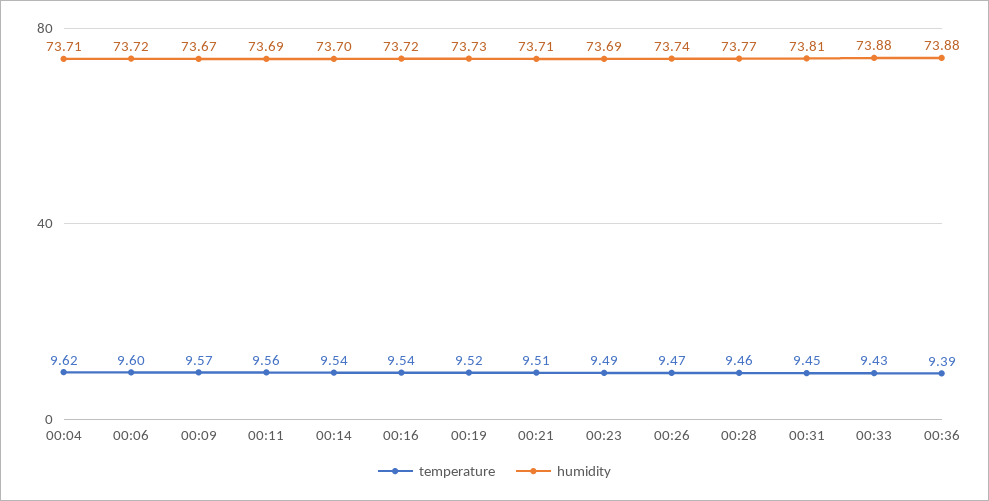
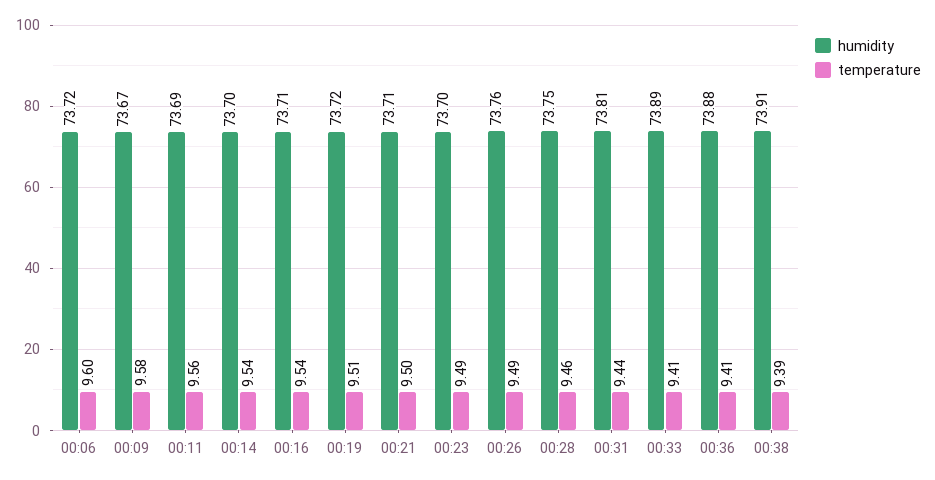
temperature, 00:04: 9.62 -> none
humidity, 00:04: 73.71 -> none
temperature, 00:09: 9.57 -> 9.58
humidity, 00:16: 73.72 -> 73.71
temperature, 00:19: 9.52 -> 9.51
humidity, 00:19: 73.73 -> 73.72
temperature, 00:21: 9.51 -> 9.5
humidity, 00:23: 73.69 -> 73.7
temperature, 00:26: 9.47 -> 9.49
humidity, 00:26: 73.74 -> 73.76
humidity, 00:28: 73.77 -> 73.75
temperature, 00:31: 9.45 -> 9.44
temperature, 00:33: 9.43 -> 9.41
humidity, 00:33: 73.88 -> 73.89
temperature, 00:36: 9.39 -> 9.41
humidity, 00:38: none -> 73.91
temperature, 00:38: none -> 9.39

